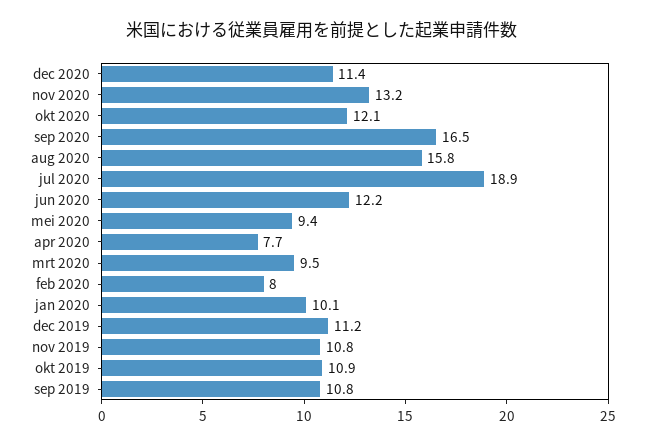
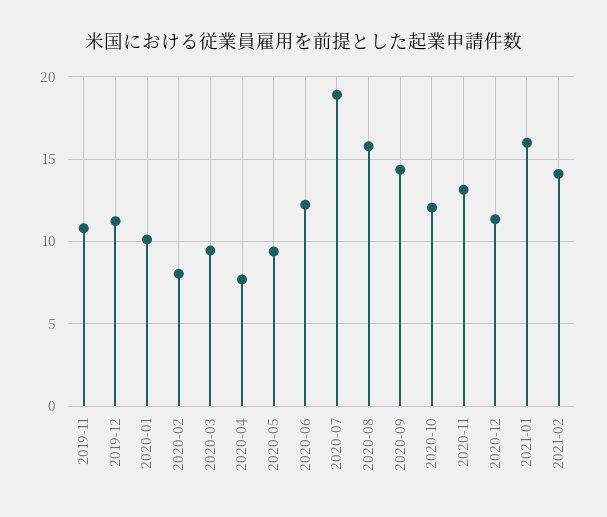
sep 2020: 16.5 -> 14.5
okt 2019: 10.9 -> none
sep 2019: 10.8 -> none
2021-01: none -> 16
2021-02: none -> 14

